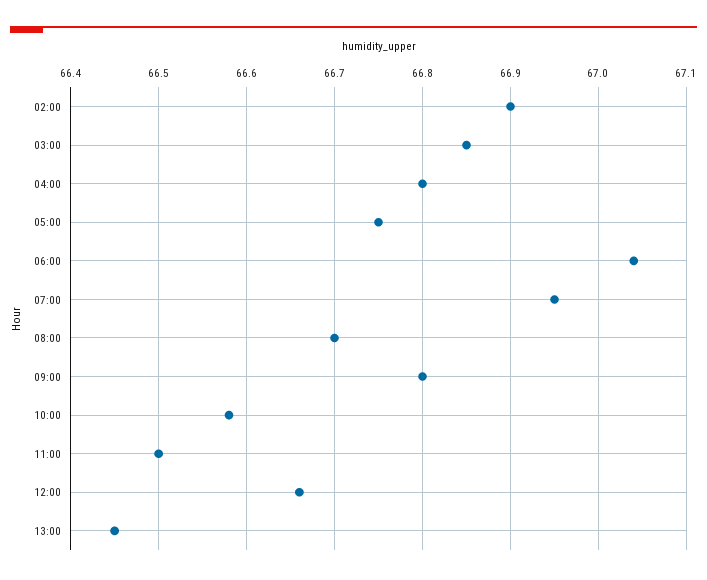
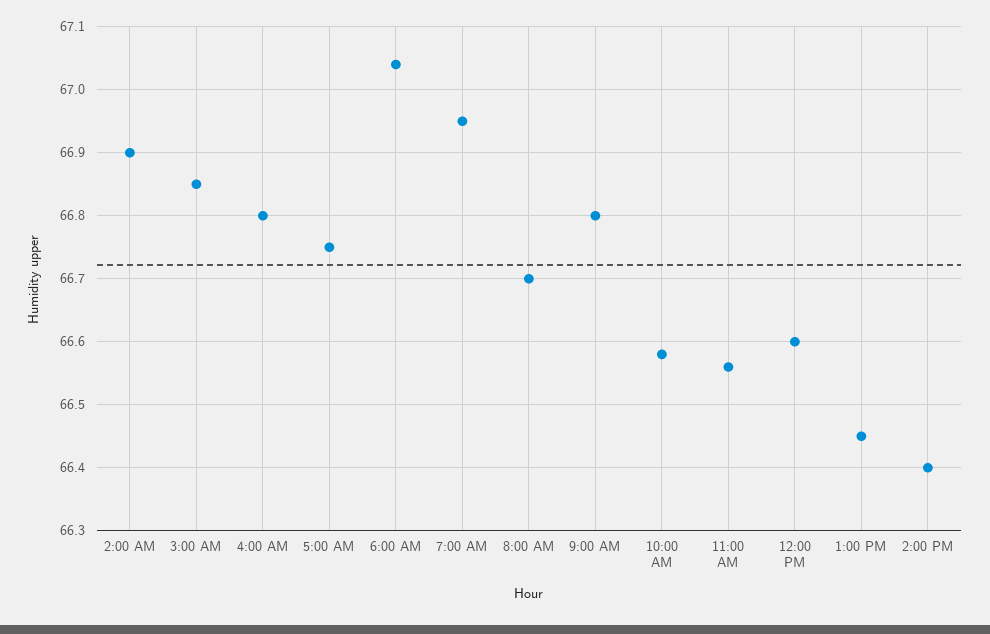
11:00: 66.5 -> 66.56
12:00: 66.66 -> 66.6
2:00 PM: none -> 66.4

